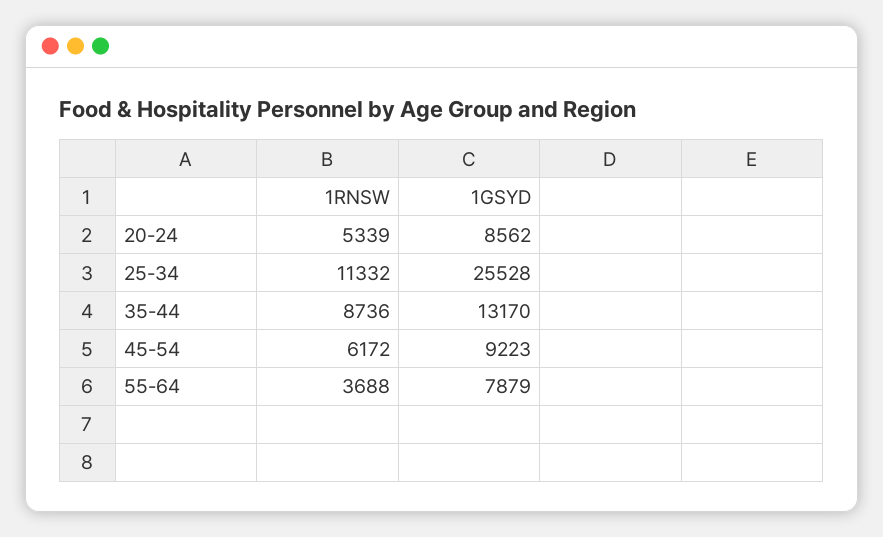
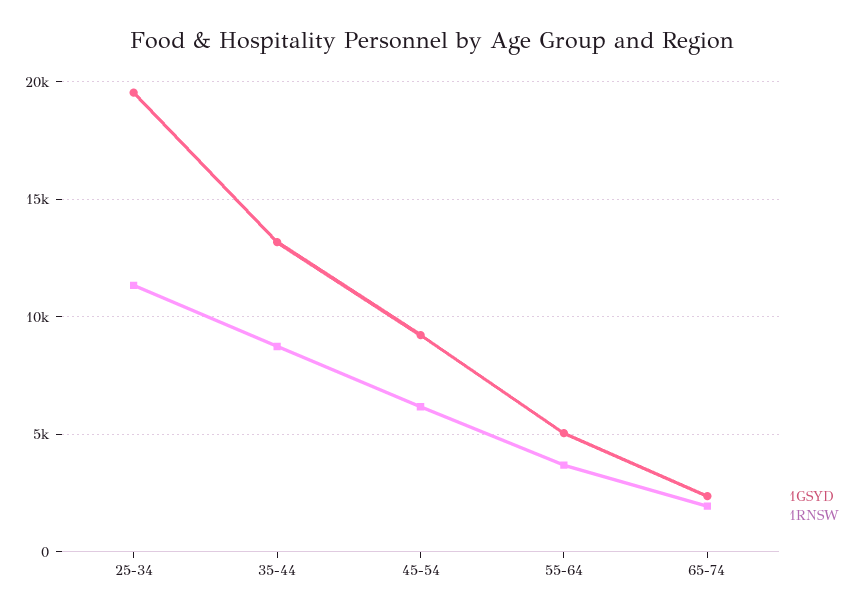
1RNSW, 20-24: 5339 -> none
1GSYD, 20-24: 8562 -> none
1GSYD, 25-34: 25528 -> 19500
1GSYD, 55-64: 7879 -> 5000
1GSYD, 65-74: none -> 2500
1RNSW, 65-74: none -> 2000

